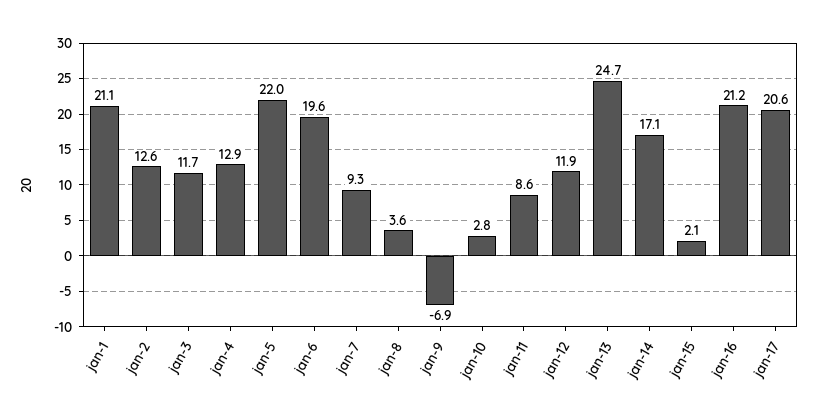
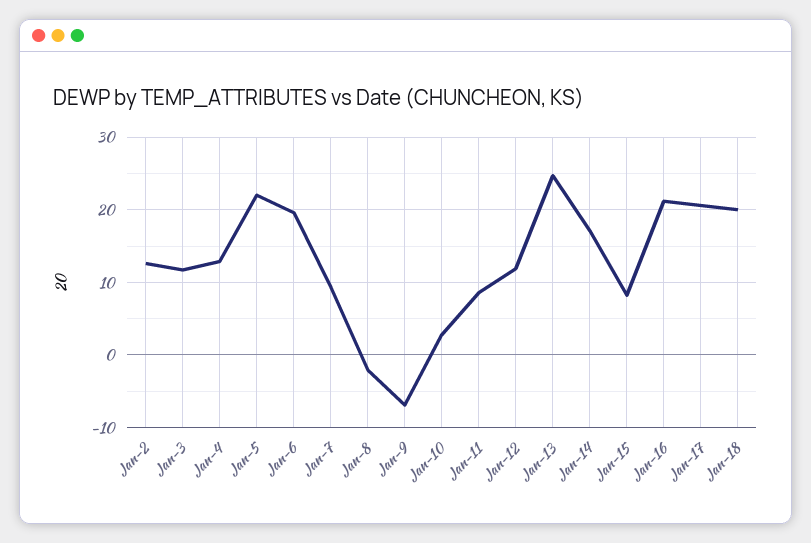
jan-1: 21.1 -> none
jan-8: 3.6 -> -2
jan-15: 2.1 -> 8
Jan-18: none -> 20

